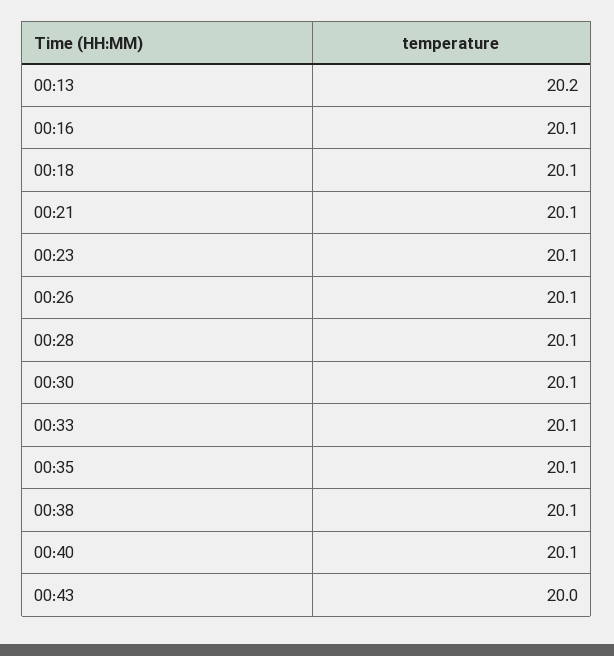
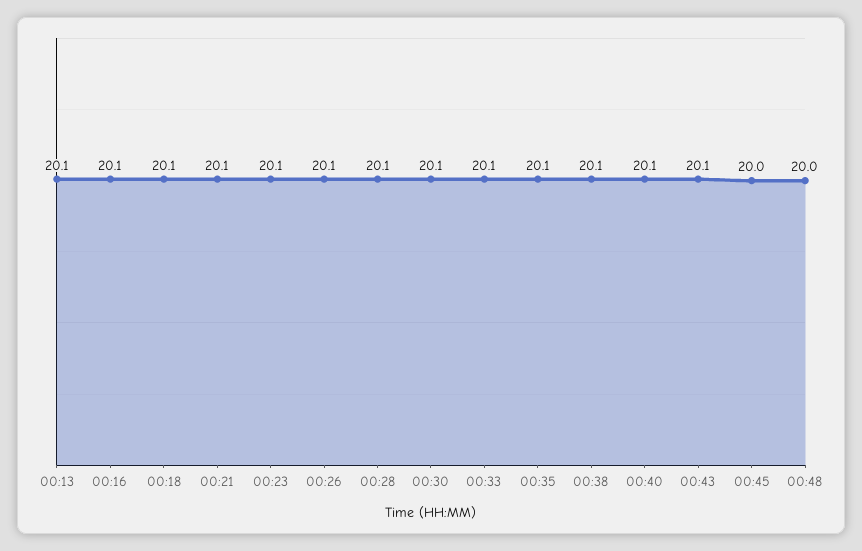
00:13: 20.2 -> 20.1
00:43: 20 -> 20.1
00:45: none -> 20
00:48: none -> 20

